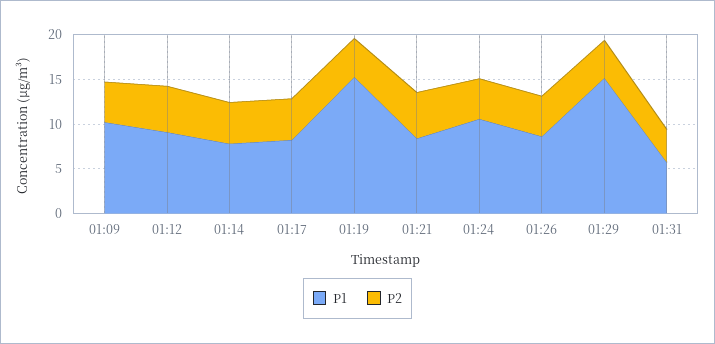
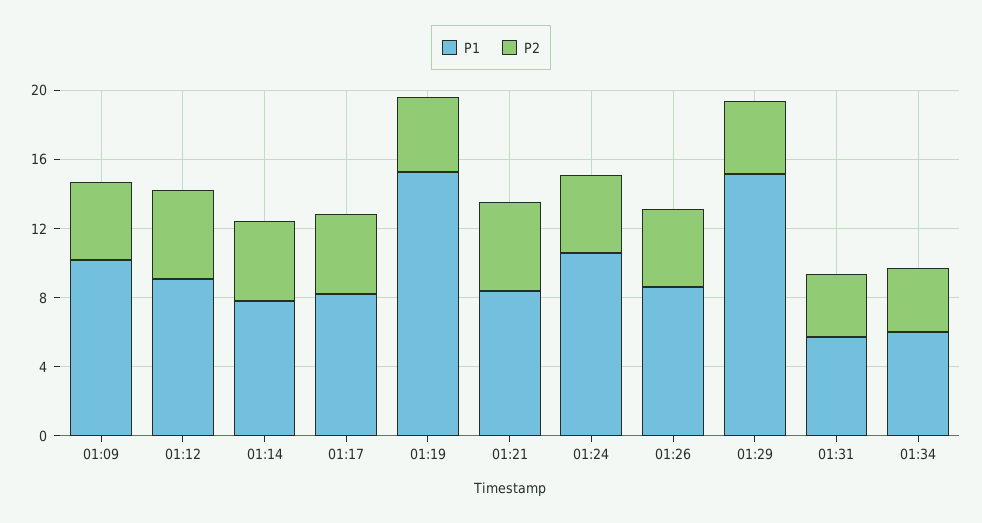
P1, 01:34: none -> 6
P2, 01:34: none -> 4

